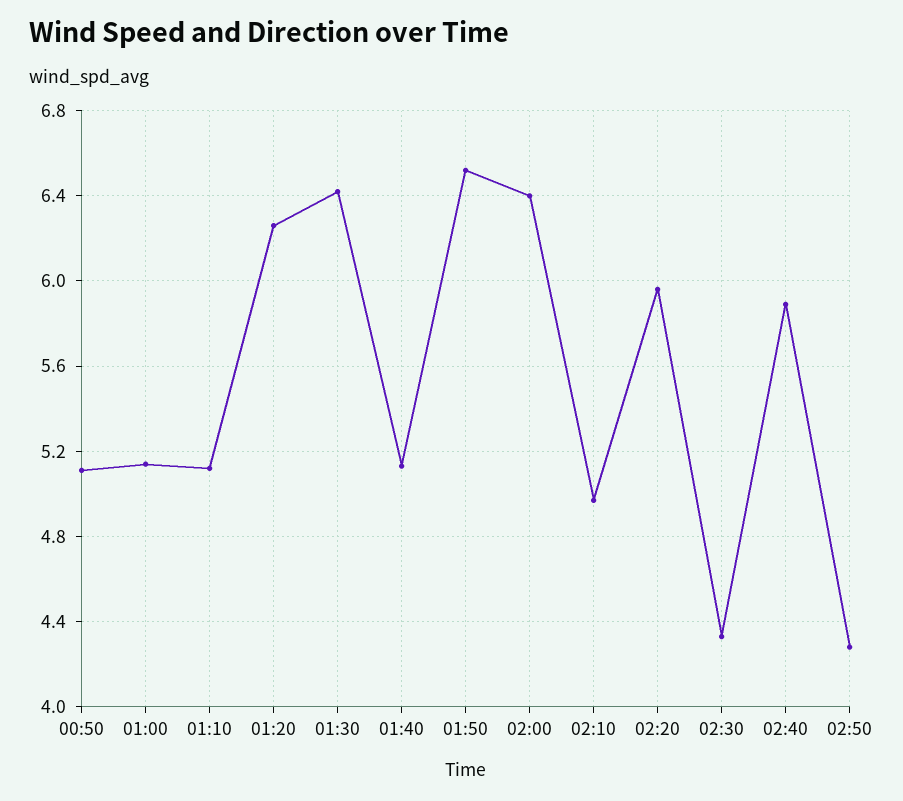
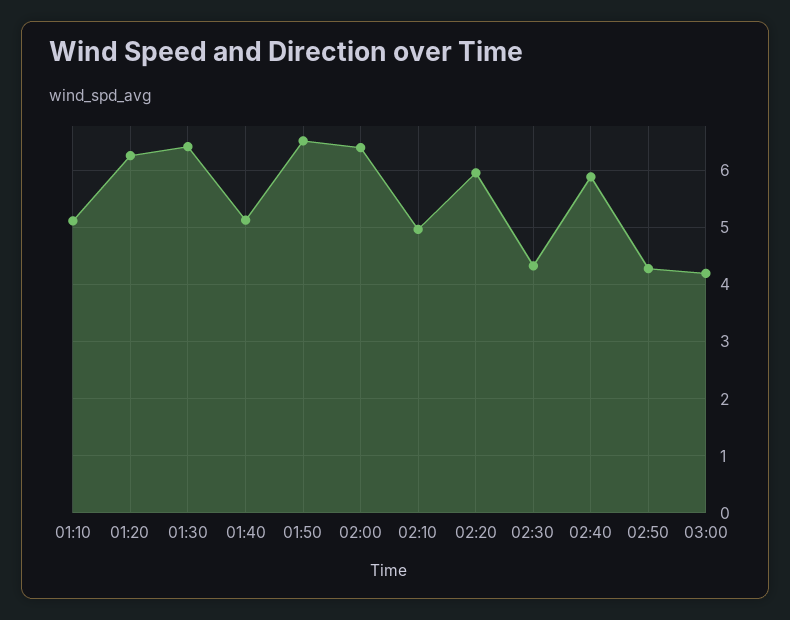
00:50: 5.1 -> none
01:00: 5.15 -> none
03:00: none -> 4.2

